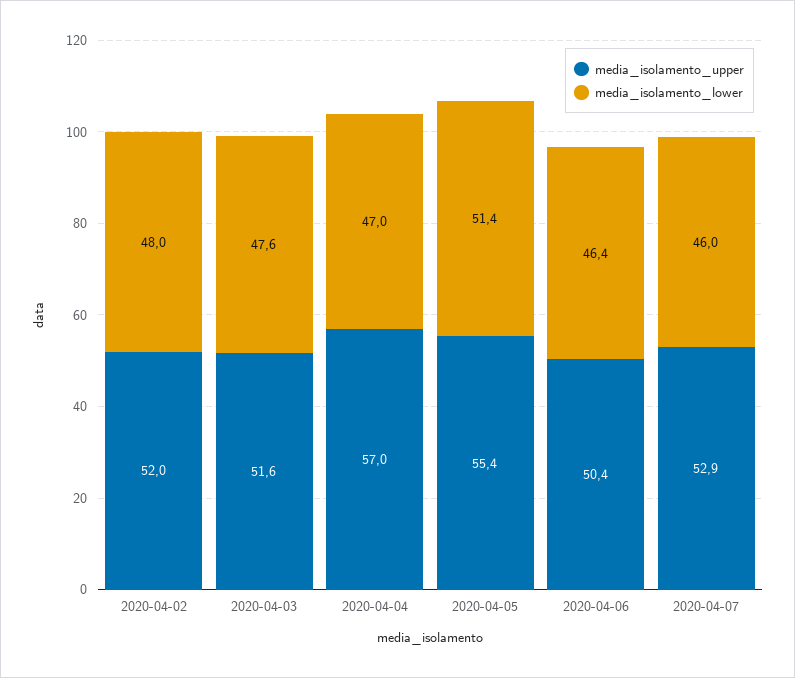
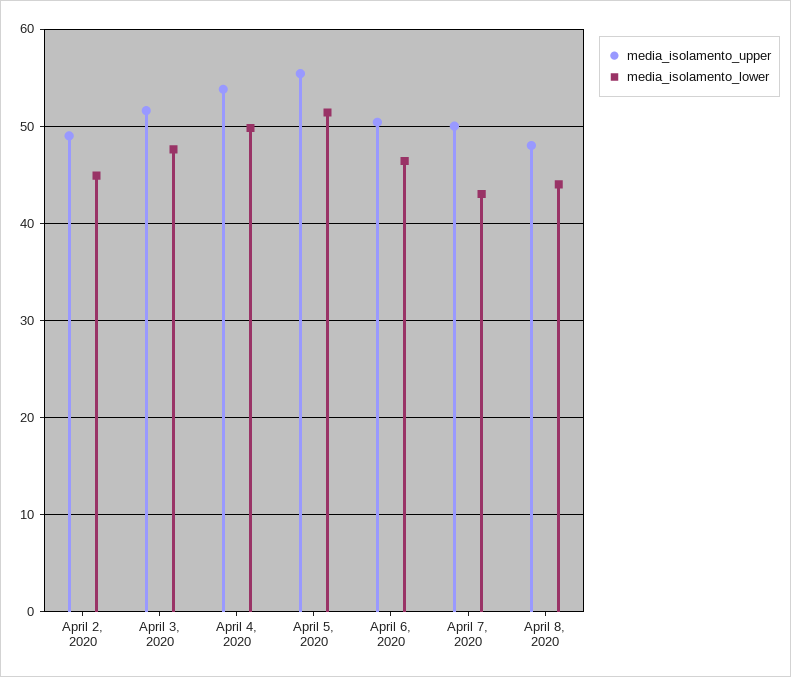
media_isolamento_upper, 2020-04-02: 52 -> 49
media_isolamento_lower, 2020-04-02: 48 -> 45
media_isolamento_upper, 2020-04-04: 57 -> 54
media_isolamento_lower, 2020-04-04: 47 -> 50
media_isolamento_upper, 2020-04-07: 52.9 -> 50
media_isolamento_lower, 2020-04-07: 46 -> 43
media_isolamento_upper, April 8, 2020: none -> 48
media_isolamento_lower, April 8, 2020: none -> 44

